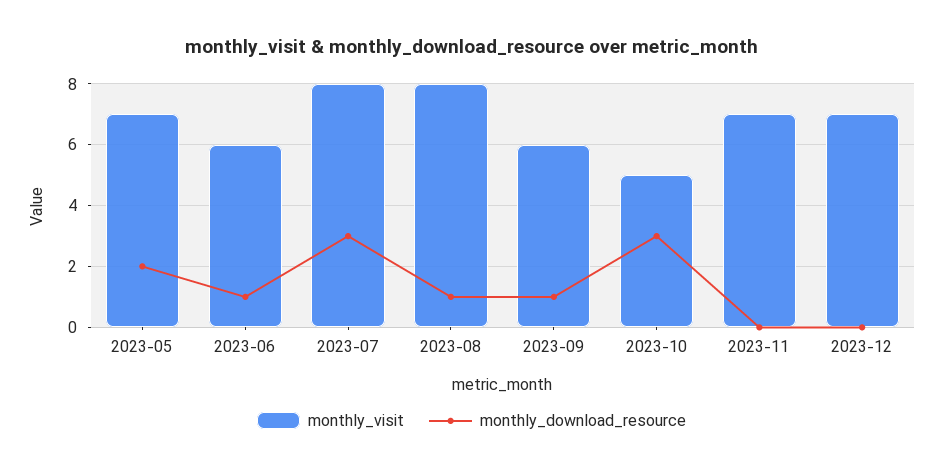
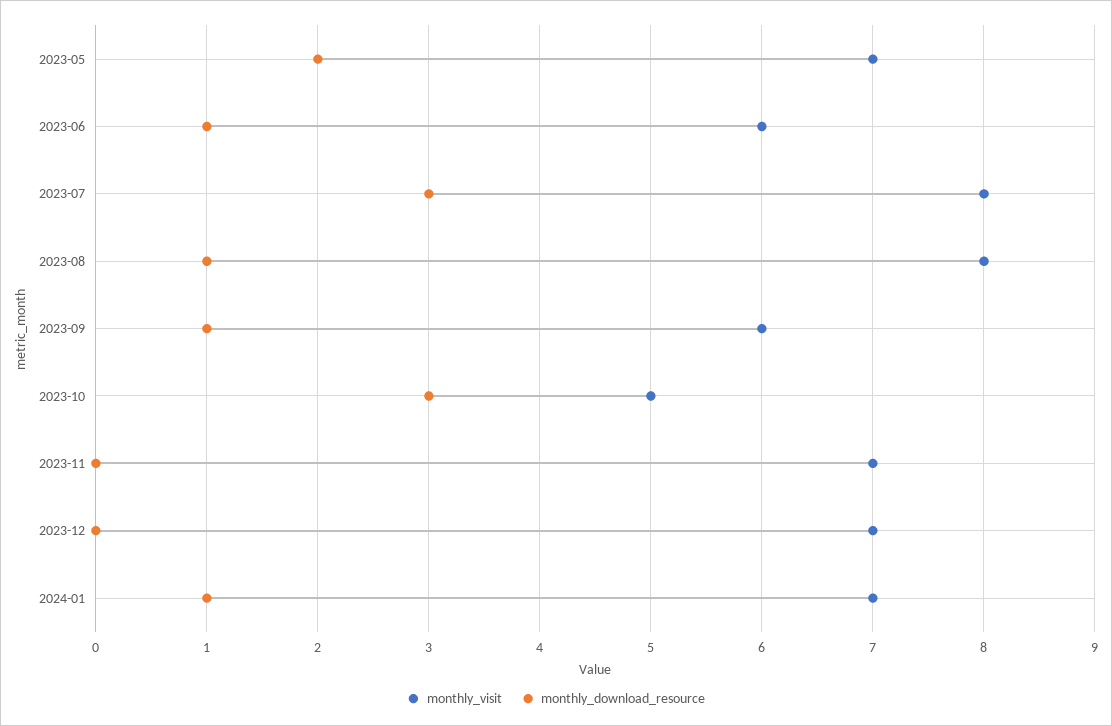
monthly_visit, 2024-01: none -> 7
monthly_download_resource, 2024-01: none -> 1

